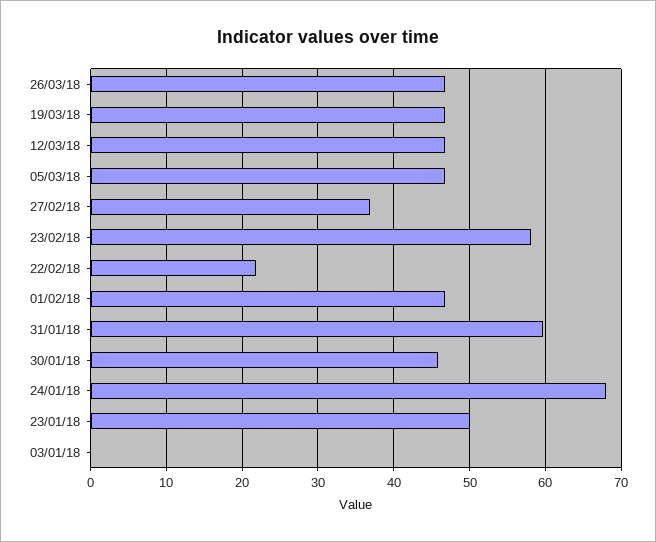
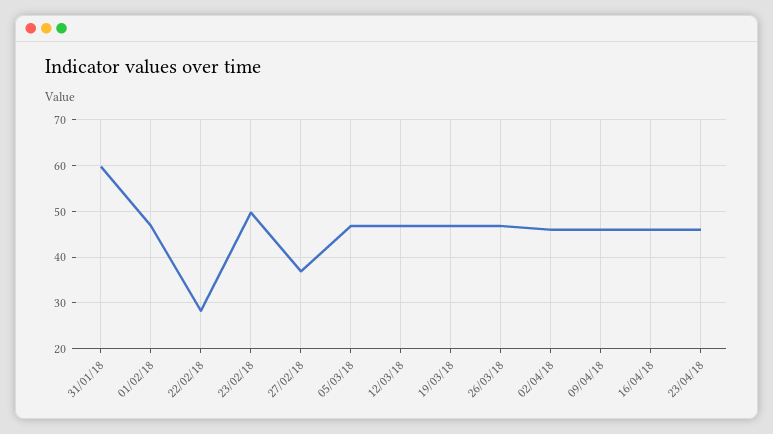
23/02/18: 58 -> 50
22/02/18: 22 -> 28
30/01/18: 46 -> none
24/01/18: 68 -> none
23/01/18: 50 -> none
03/01/18: 0 -> none
02/04/18: none -> 46
09/04/18: none -> 46
16/04/18: none -> 46
23/04/18: none -> 46

